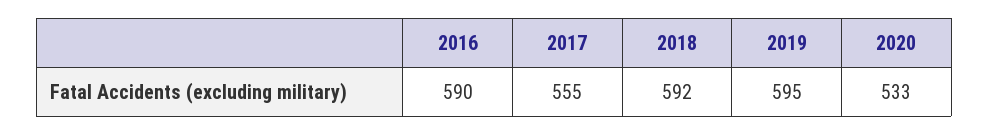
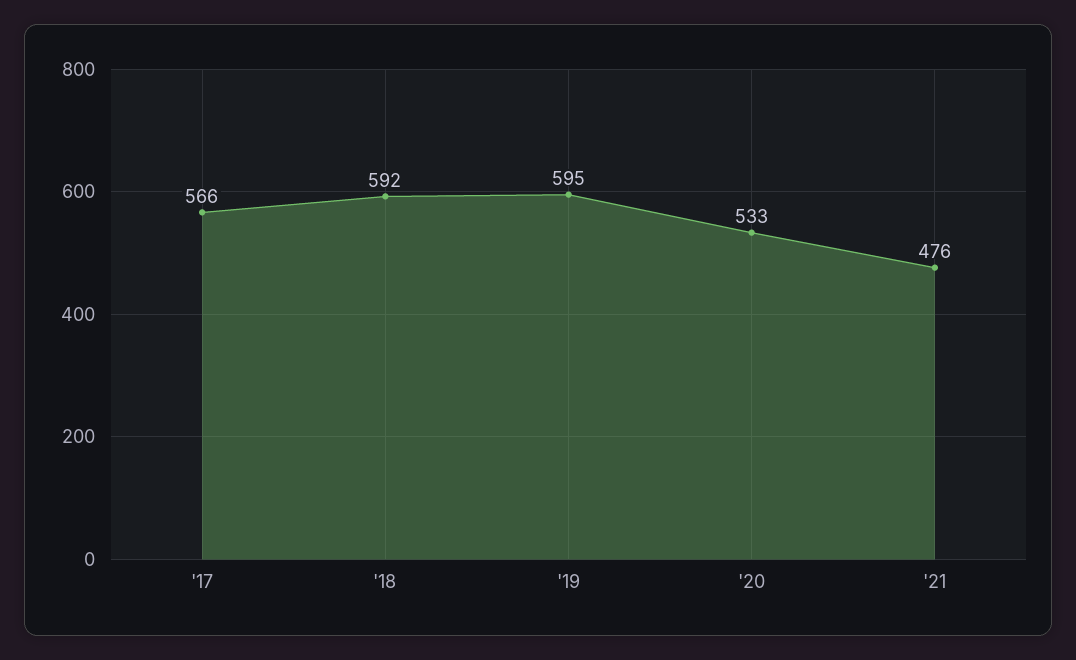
2016: 590 -> none
2017: 555 -> 566
'21: none -> 476

